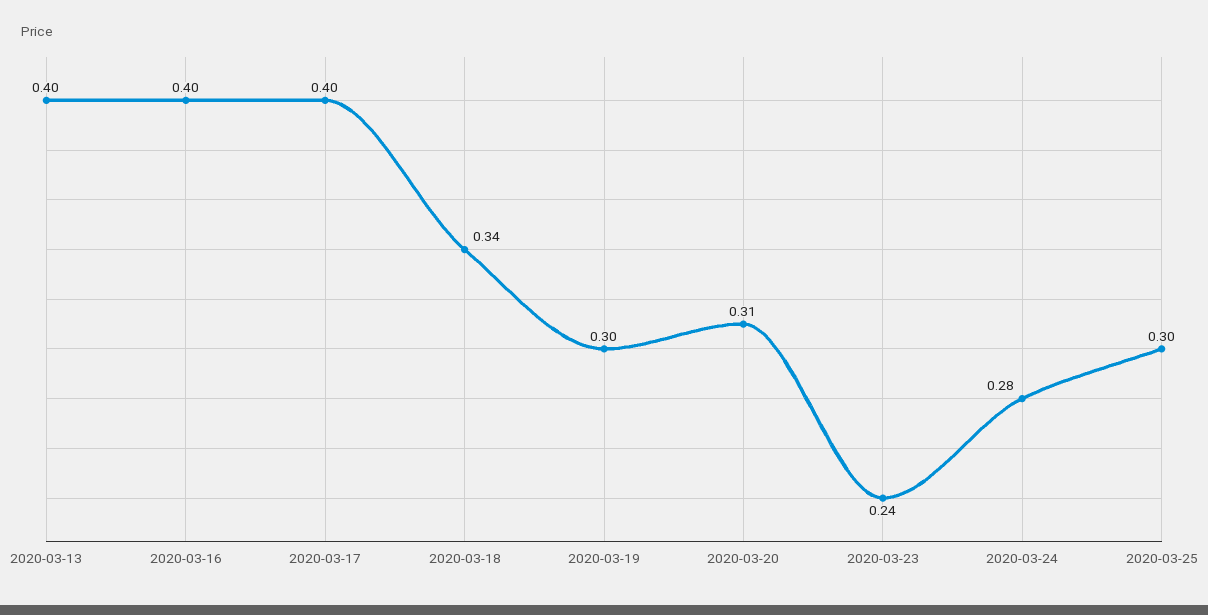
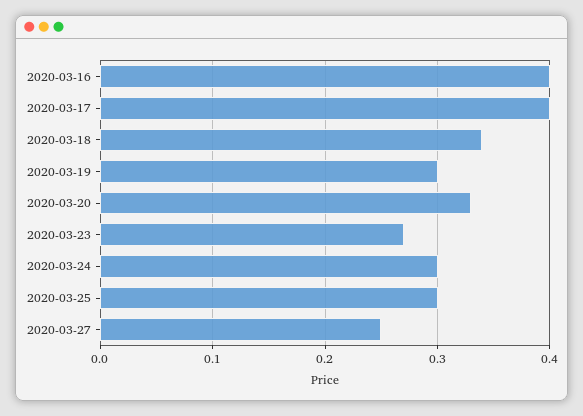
2020-03-13: 0.4 -> none
2020-03-20: 0.31 -> 0.33
2020-03-23: 0.24 -> 0.27
2020-03-24: 0.28 -> 0.3
2020-03-27: none -> 0.25

